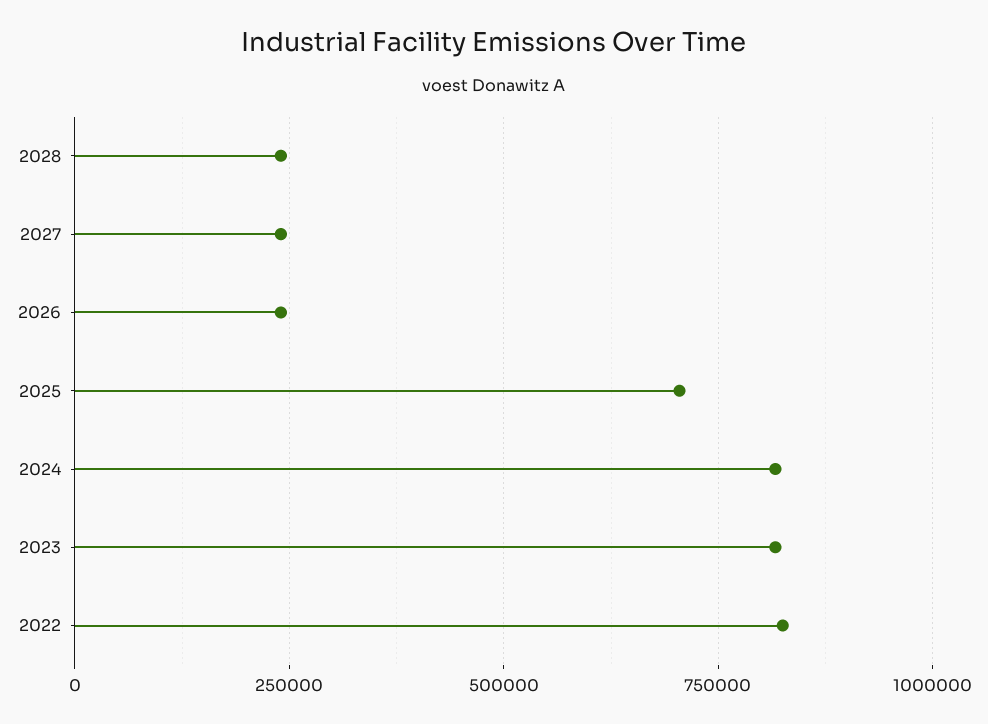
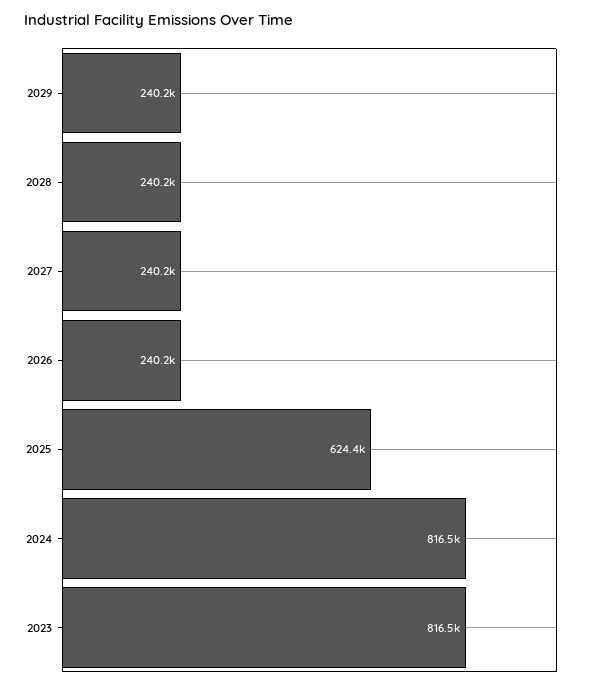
2025: 700000 -> 624400
2022: 825000 -> none
2029: none -> 240200

